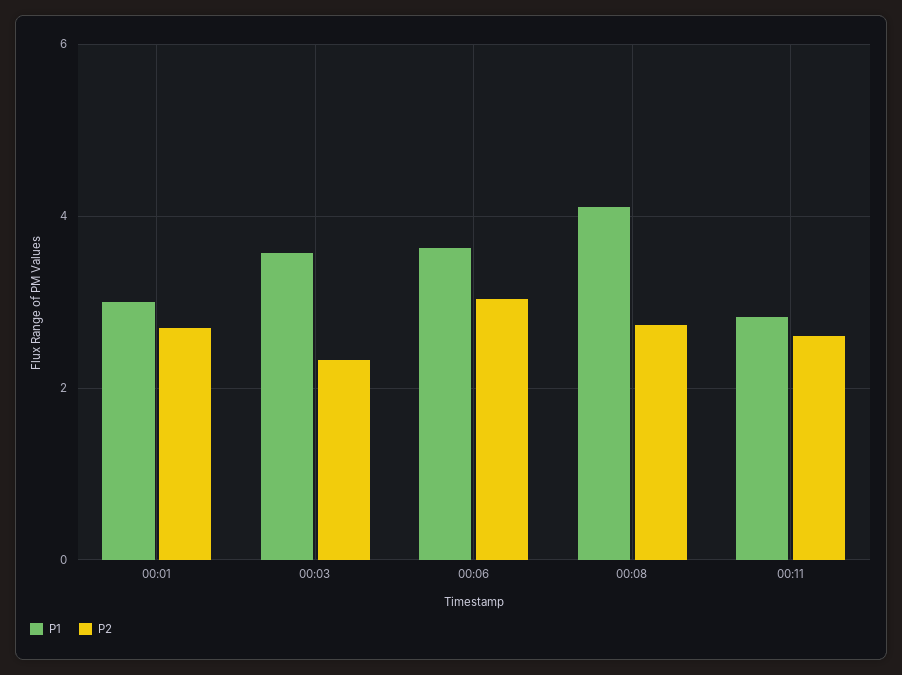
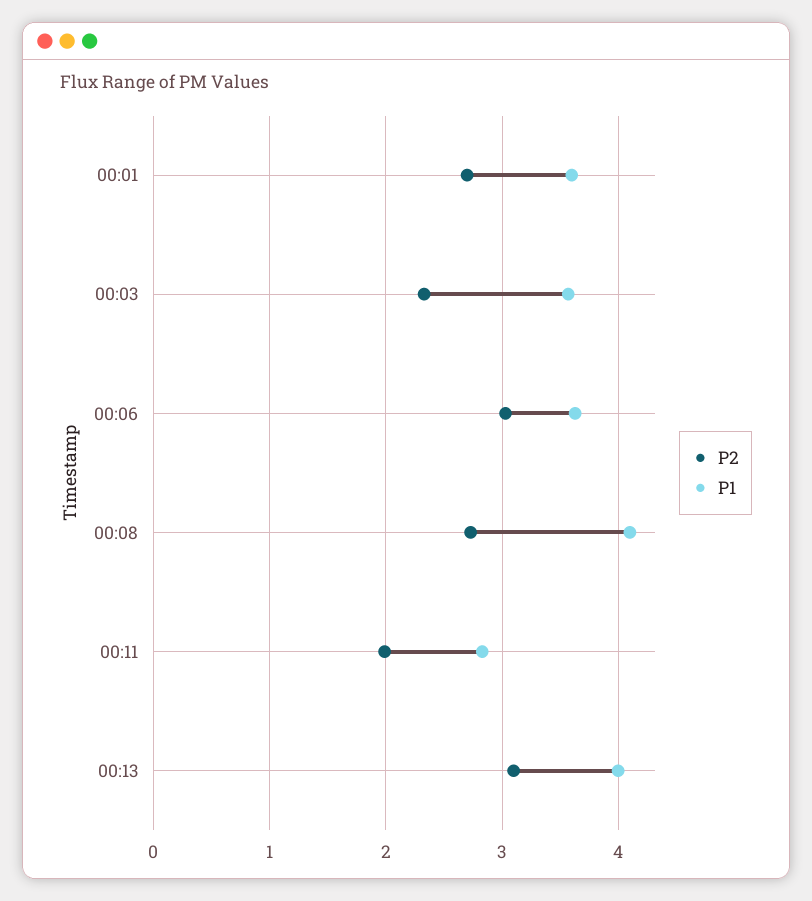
P1, 00:01: 3 -> 3.6
P2, 00:11: 2.6 -> 2
P2, 00:13: none -> 3.1
P1, 00:13: none -> 4

